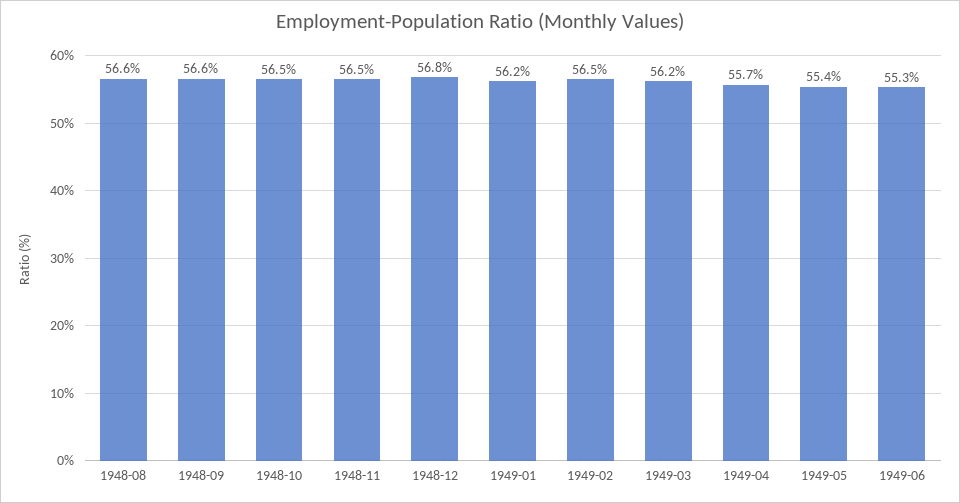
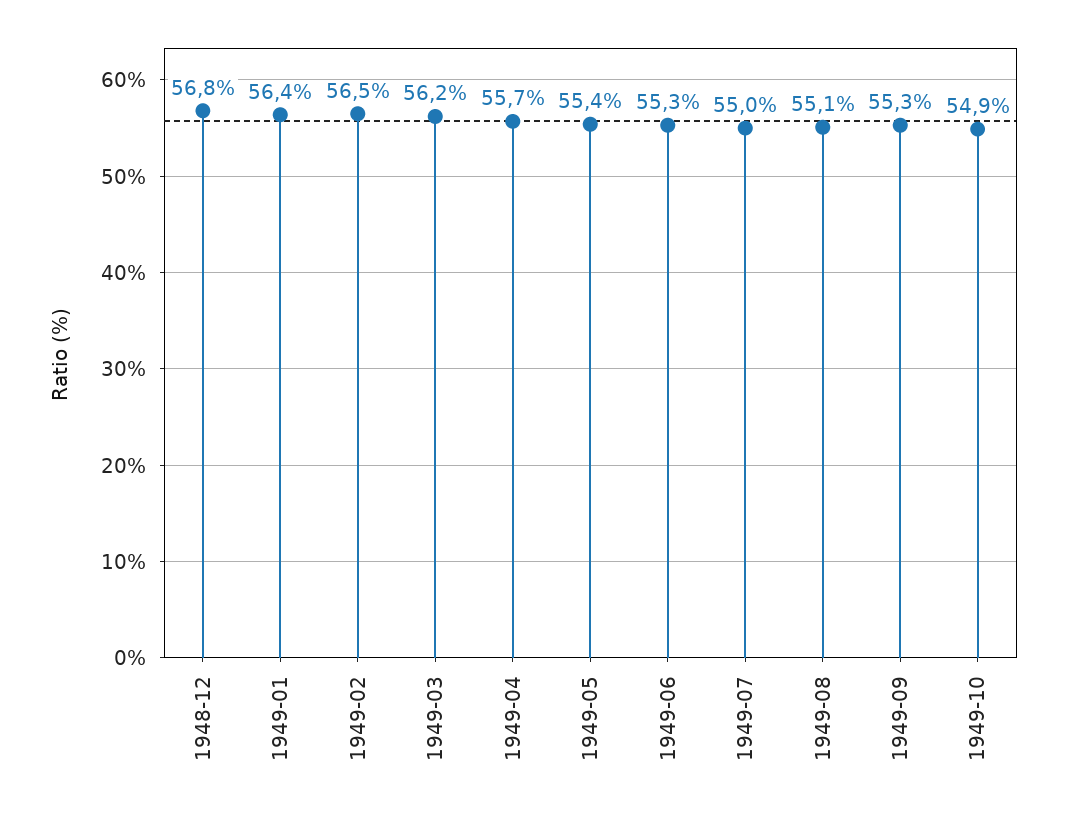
1948-08: 56.6 -> none
1948-09: 56.6 -> none
1948-10: 56.5 -> none
1948-11: 56.5 -> none
1949-01: 56.2 -> 56.4
1949-07: none -> 55
1949-08: none -> 55.1
1949-09: none -> 55.3
1949-10: none -> 54.9

